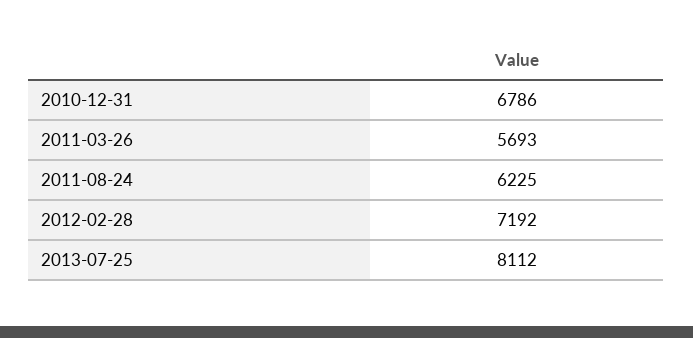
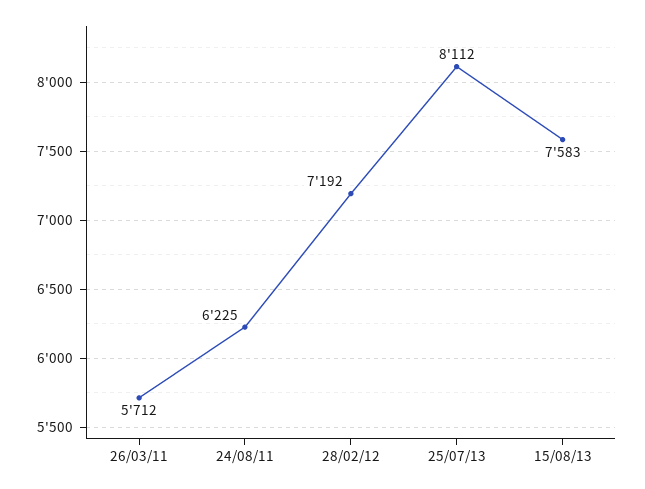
2010-12-31: 6786 -> none
2011-03-26: 5693 -> 5712
15/08/13: none -> 7583

